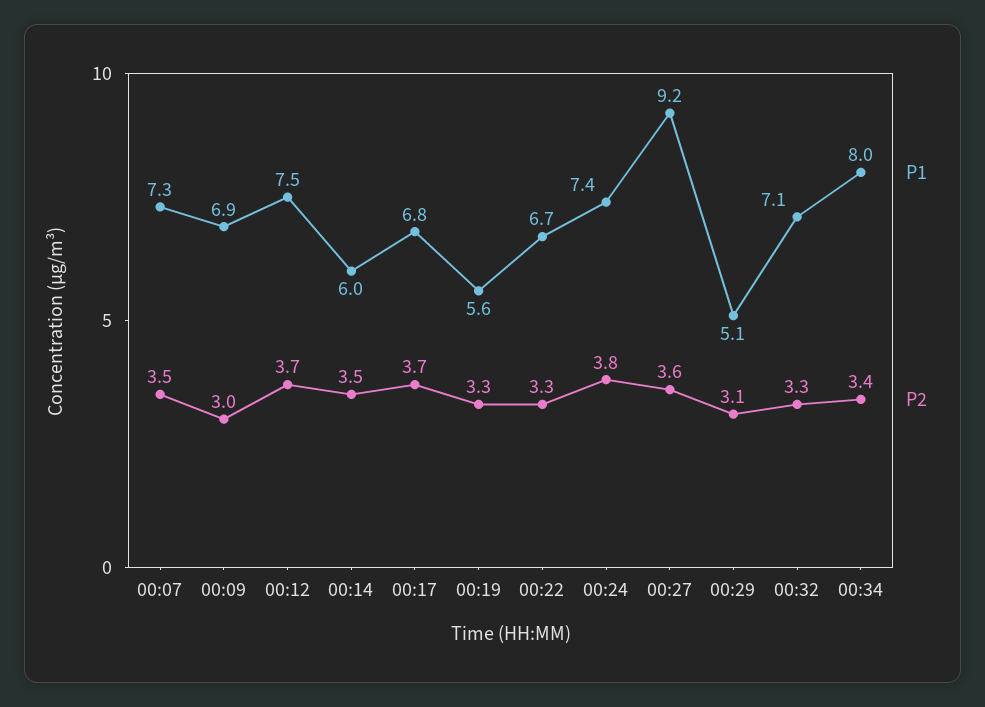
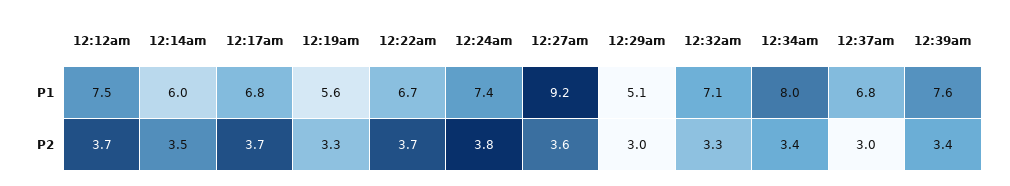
P1, 00:07: 7.3 -> none
P2, 00:07: 3.5 -> none
P1, 00:09: 6.9 -> none
P2, 00:09: 3 -> none
P2, 00:22: 3.3 -> 3.7
P2, 00:29: 3.1 -> 3
P1, 12:37am: none -> 6.8
P1, 12:39am: none -> 7.6
P2, 12:37am: none -> 3
P2, 12:39am: none -> 3.4

